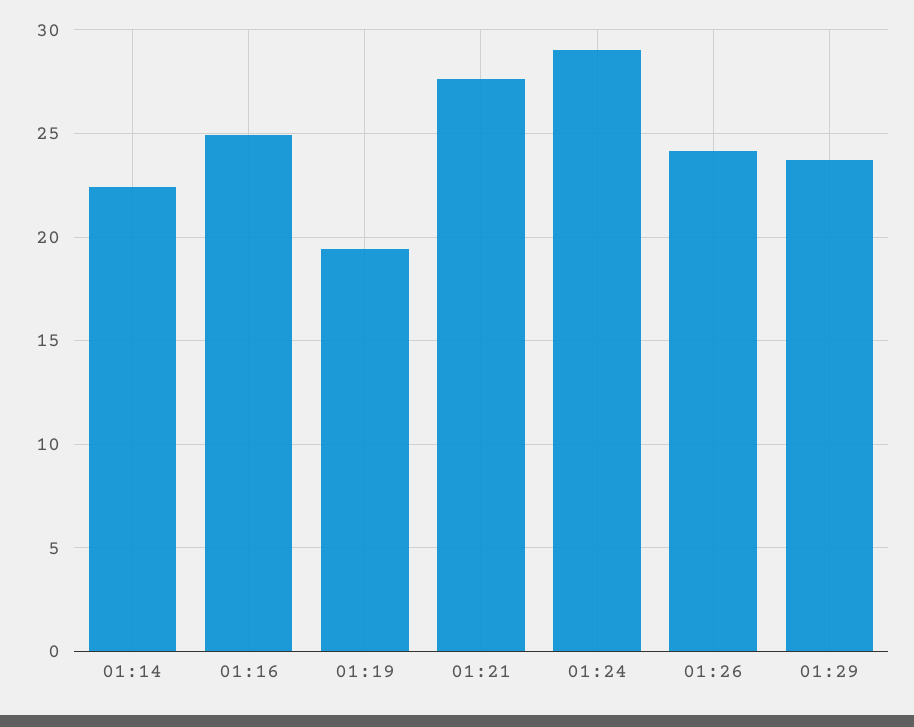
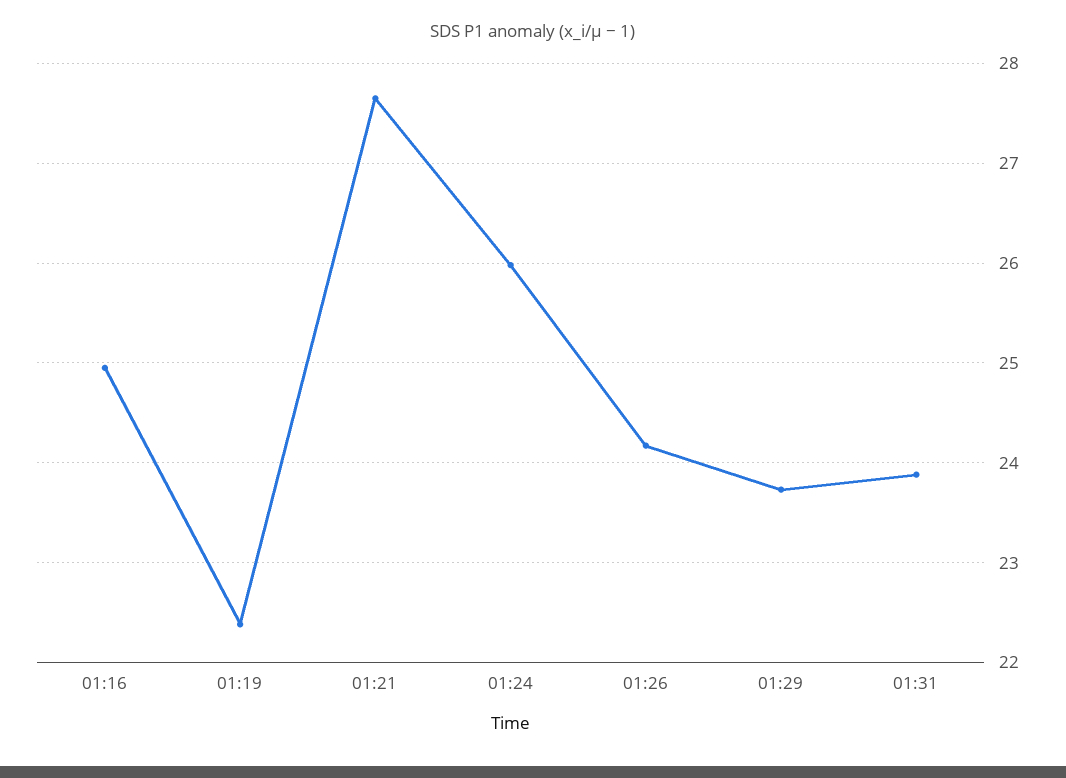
01:14: 22.5 -> none
01:19: 19.5 -> 22.4
01:24: 29 -> 26
01:31: none -> 23.9

